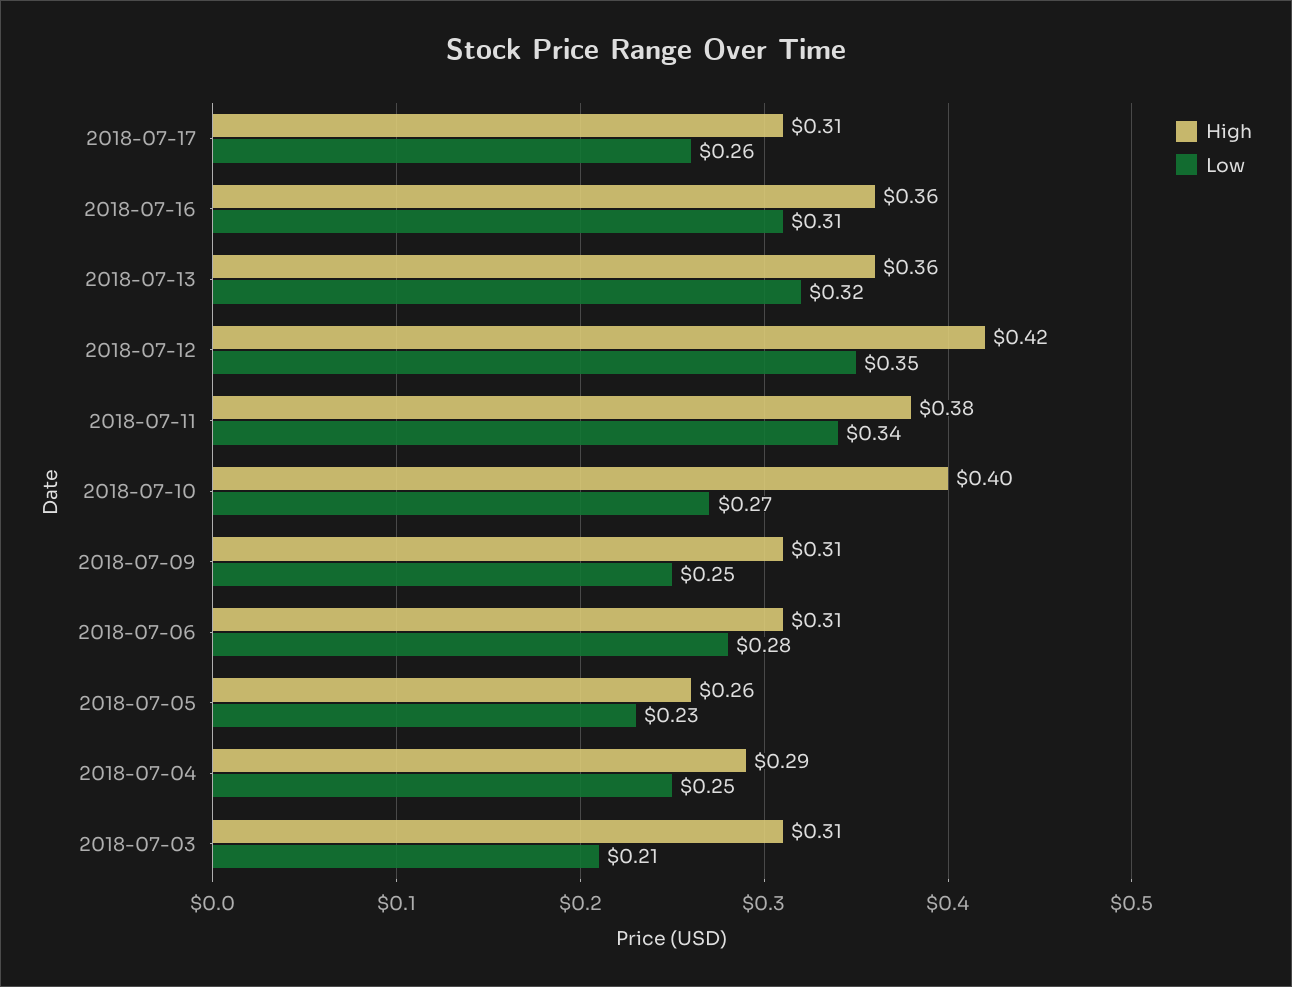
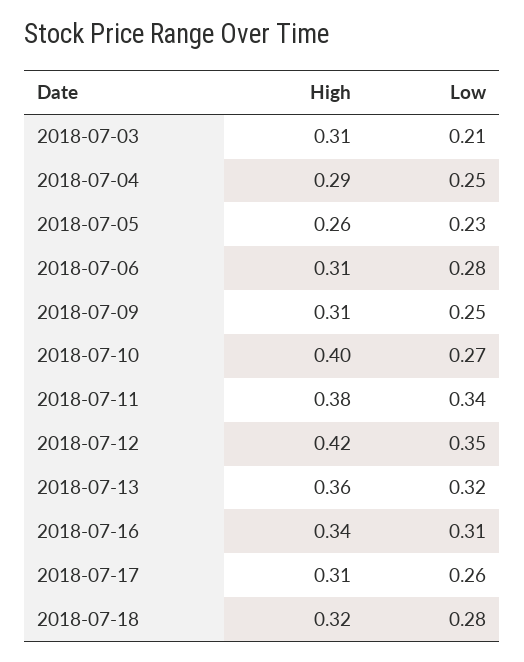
High, 2018-07-16: 0.36 -> 0.34
High, 2018-07-18: none -> 0.32
Low, 2018-07-18: none -> 0.28

